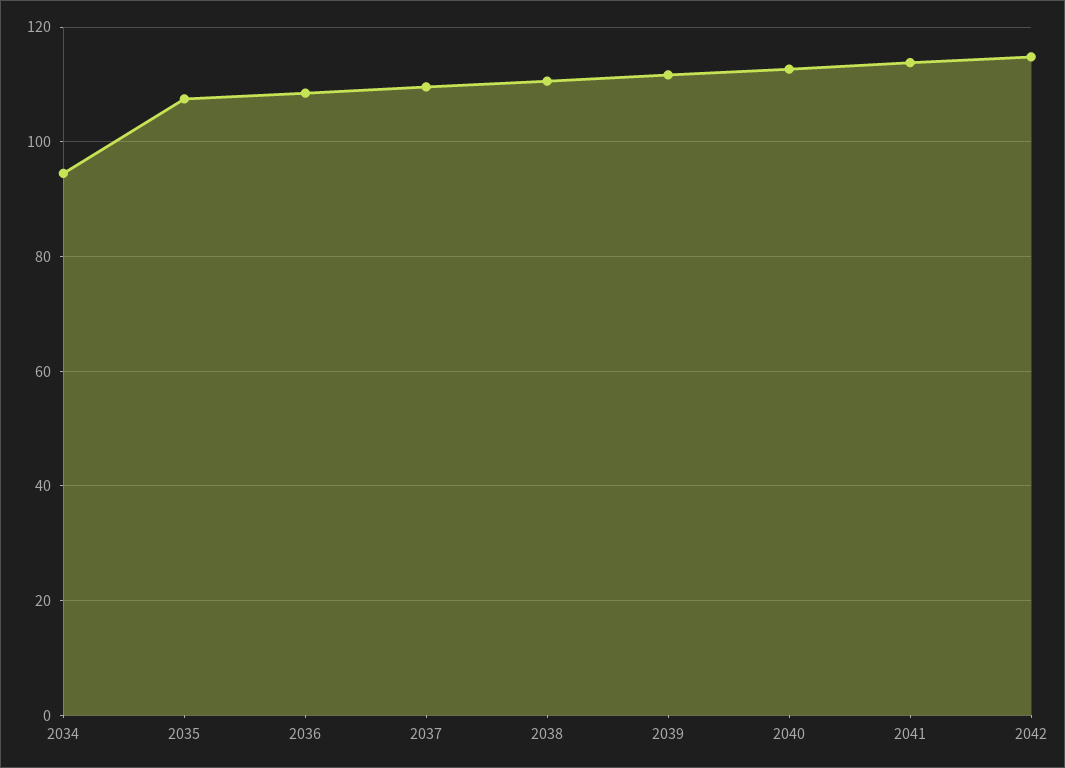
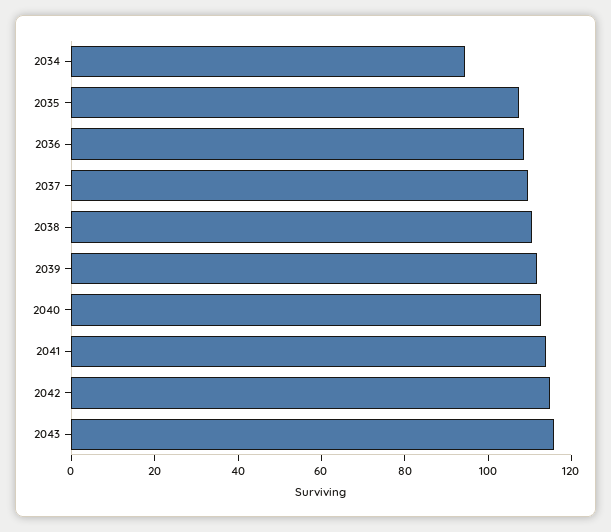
2043: none -> 115

